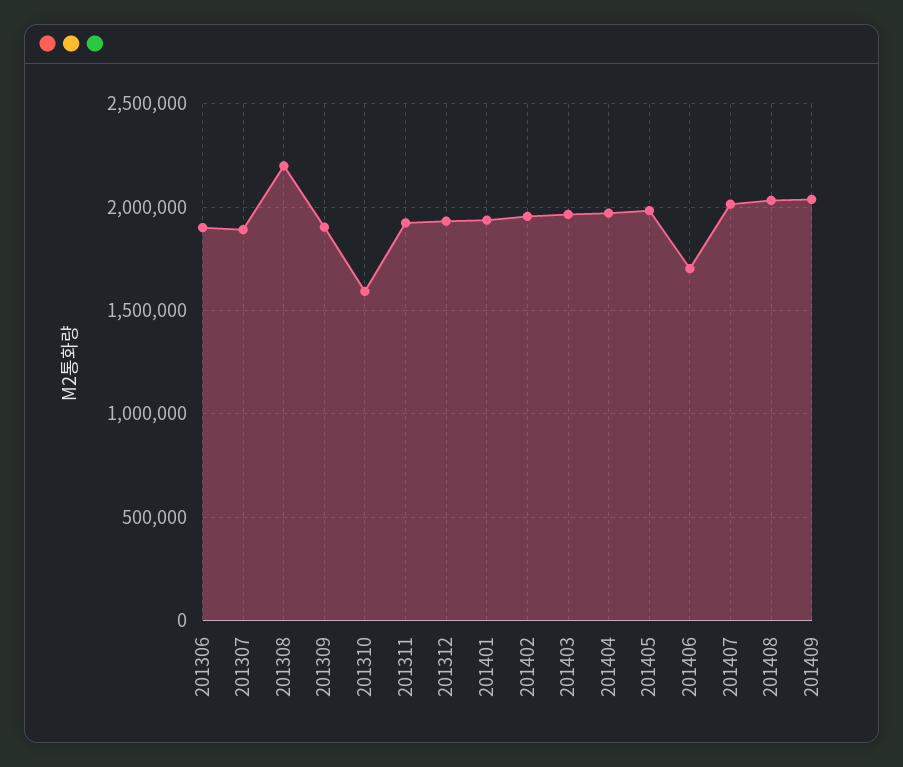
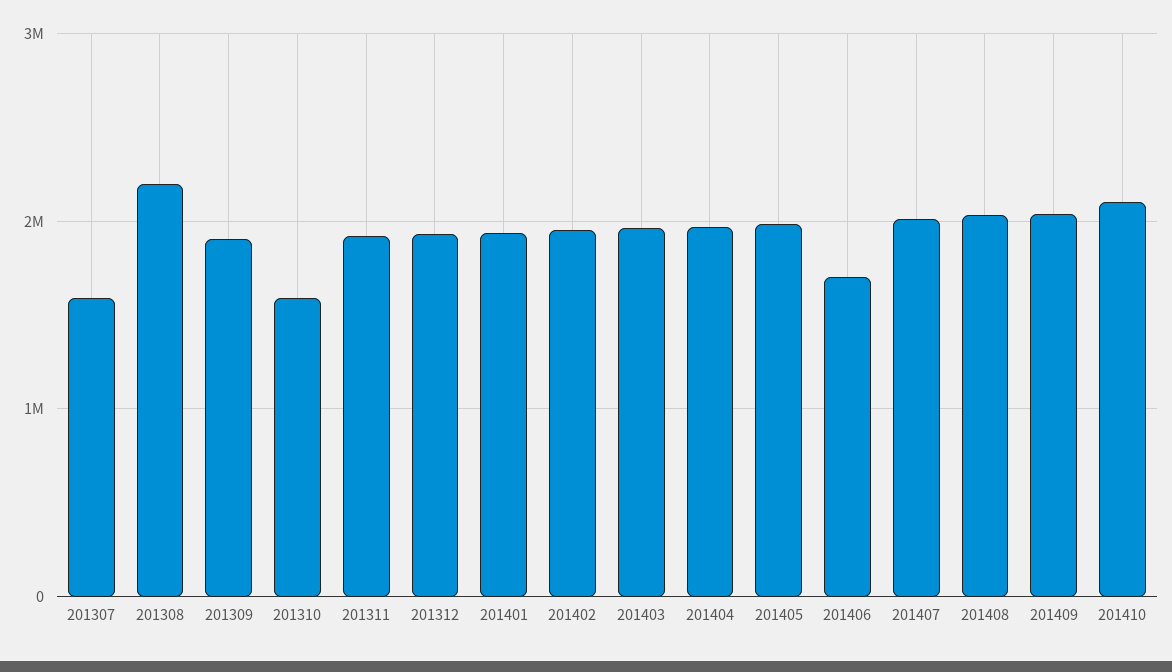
201306: 1900000 -> none
201307: 1900000 -> 1600000
201410: none -> 2100000

